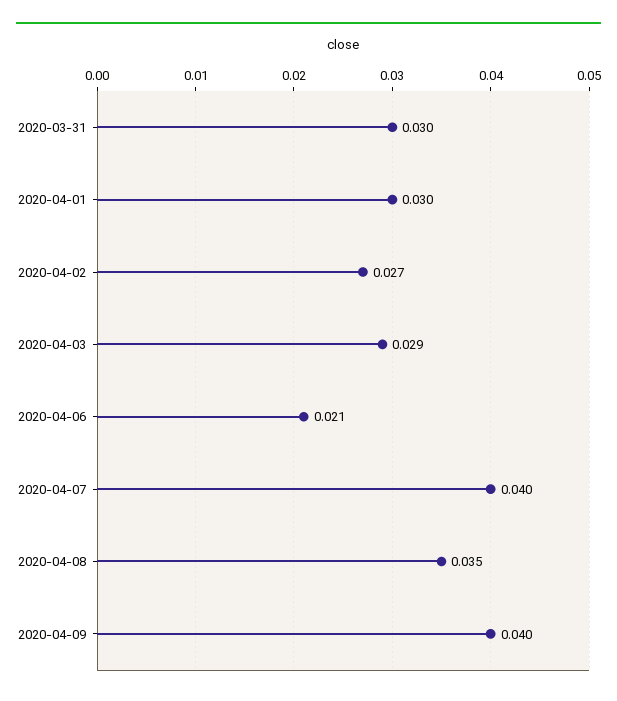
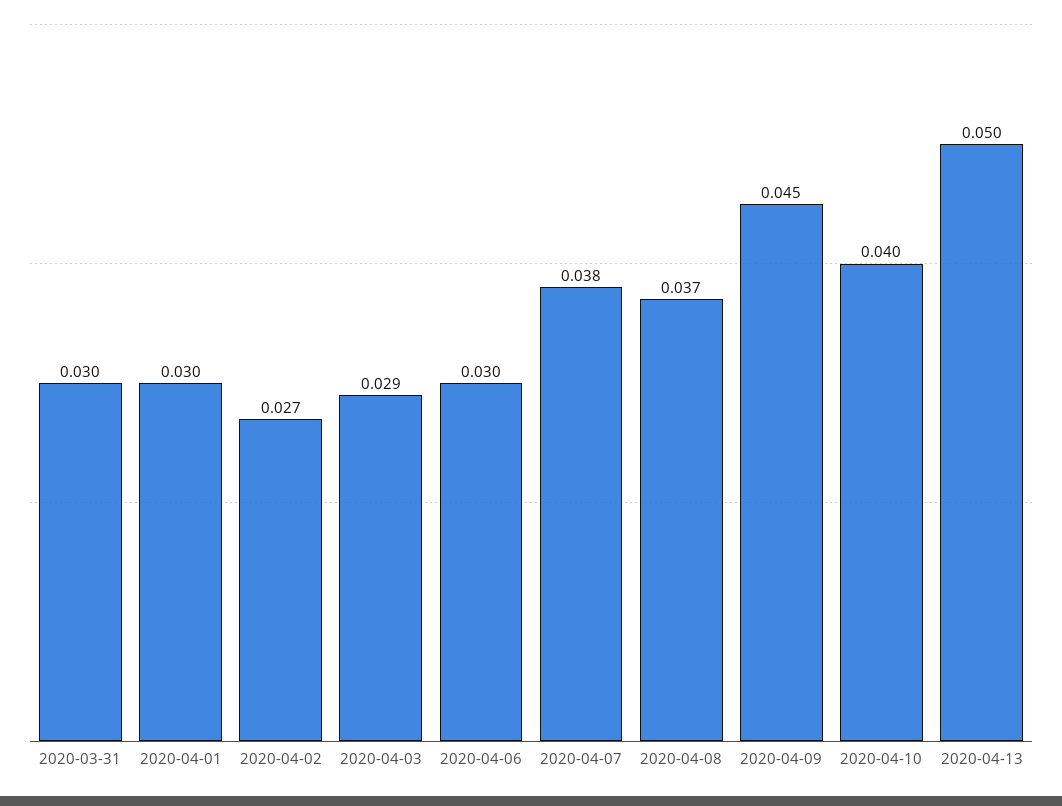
2020-04-06: 0.021 -> 0.03
2020-04-07: 0.04 -> 0.038
2020-04-08: 0.035 -> 0.037
2020-04-09: 0.04 -> 0.045
2020-04-10: none -> 0.04
2020-04-13: none -> 0.05

